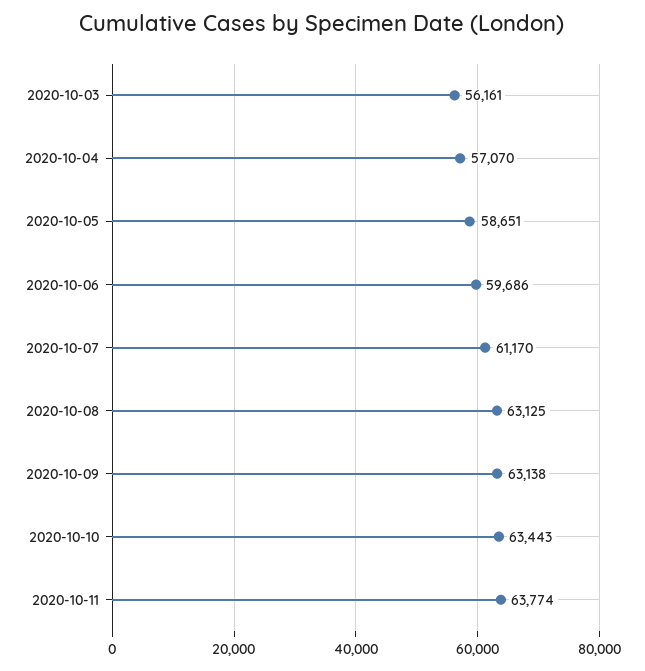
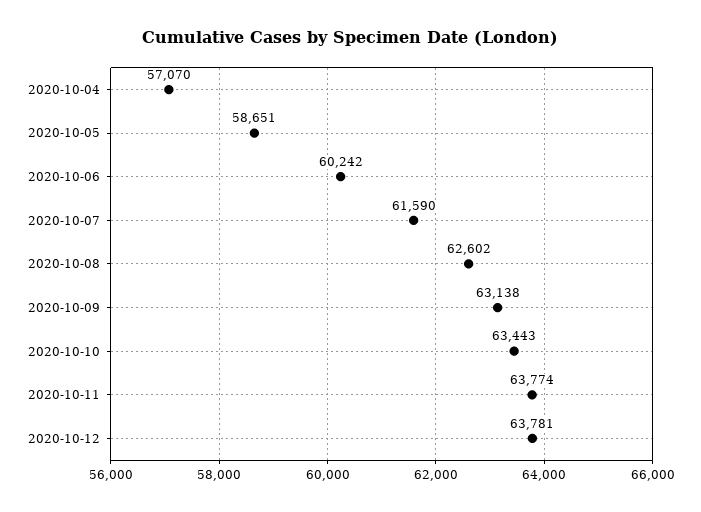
2020-10-03: 56161 -> none
2020-10-06: 59686 -> 60242
2020-10-07: 61170 -> 61590
2020-10-08: 63125 -> 62602
2020-10-12: none -> 63781

